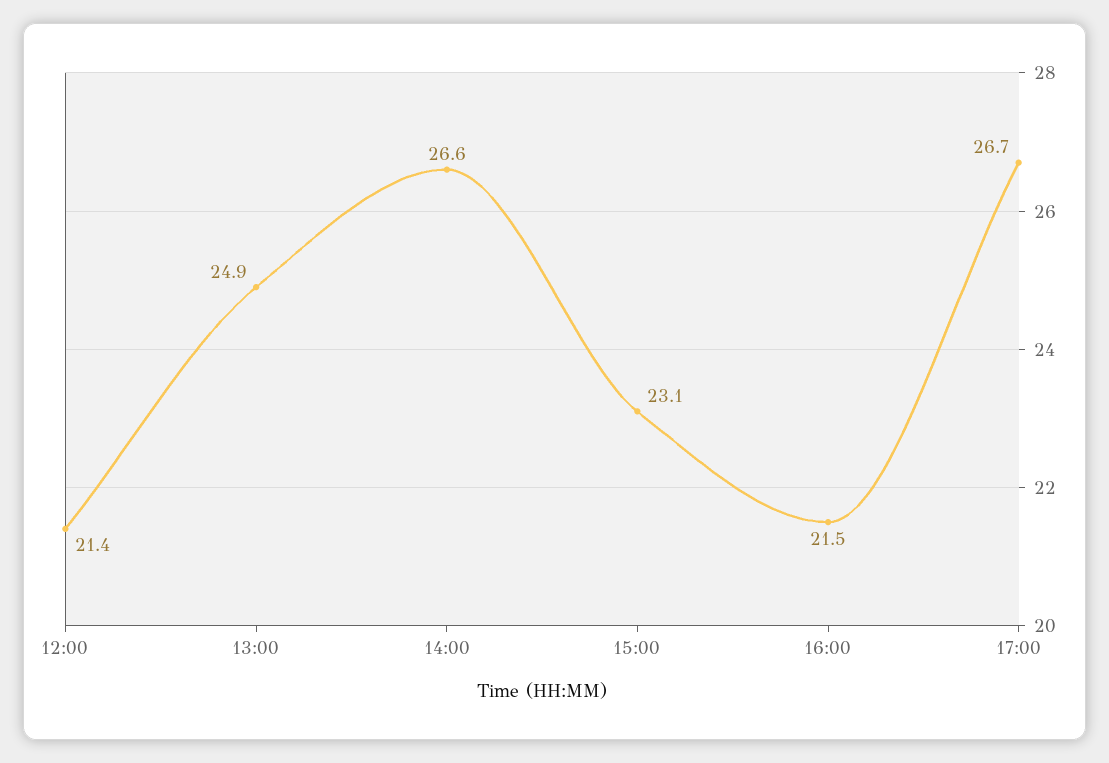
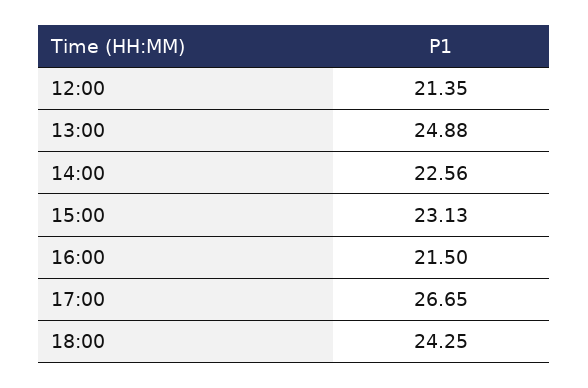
14:00: 26.6 -> 22.56
18:00: none -> 24.25

